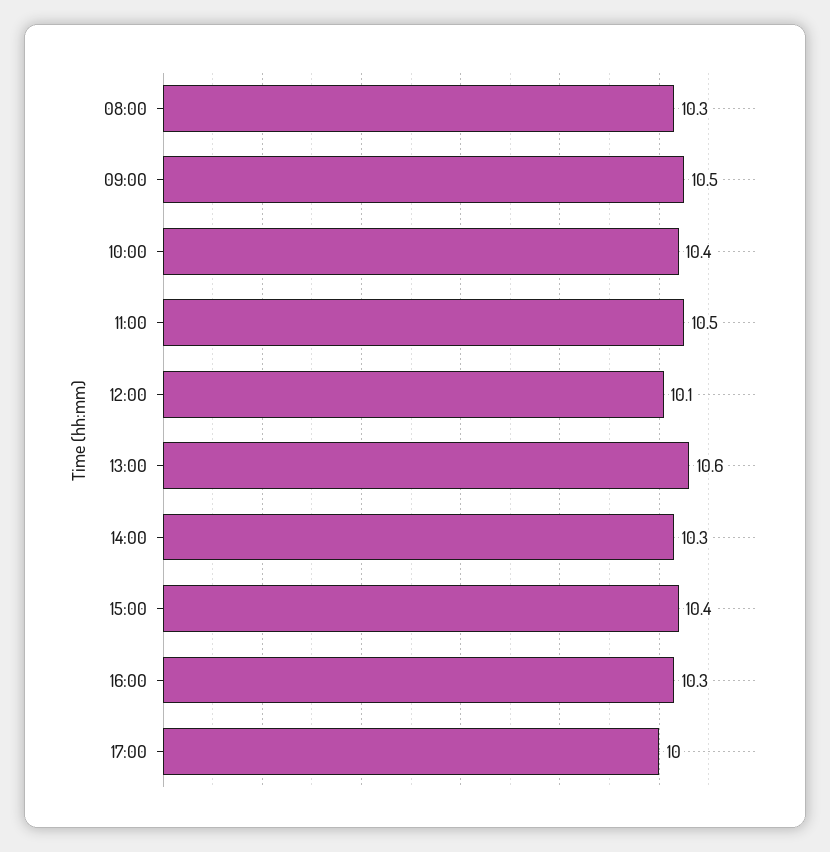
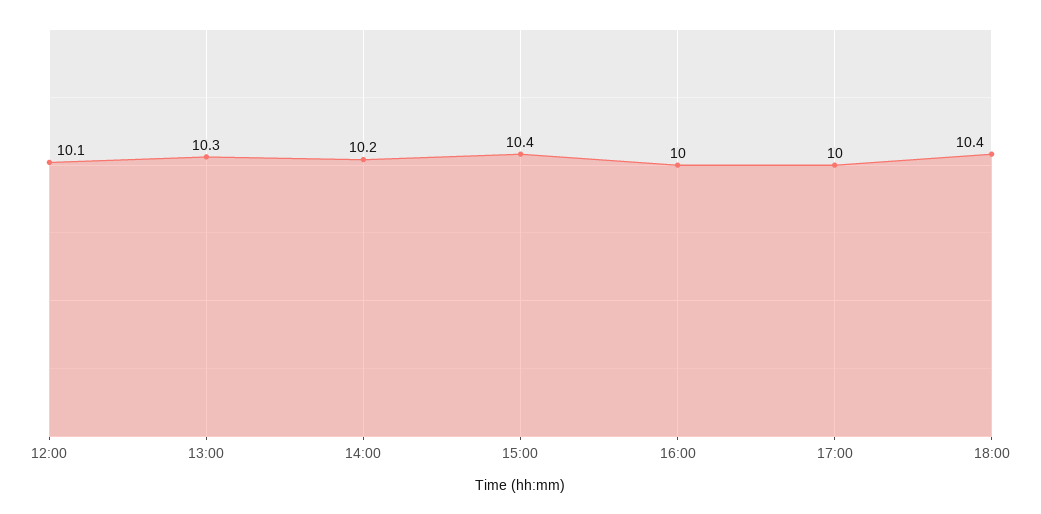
08:00: 10.3 -> none
09:00: 10.5 -> none
10:00: 10.4 -> none
11:00: 10.5 -> none
13:00: 10.6 -> 10.3
14:00: 10.3 -> 10.2
16:00: 10.3 -> 10
18:00: none -> 10.4

